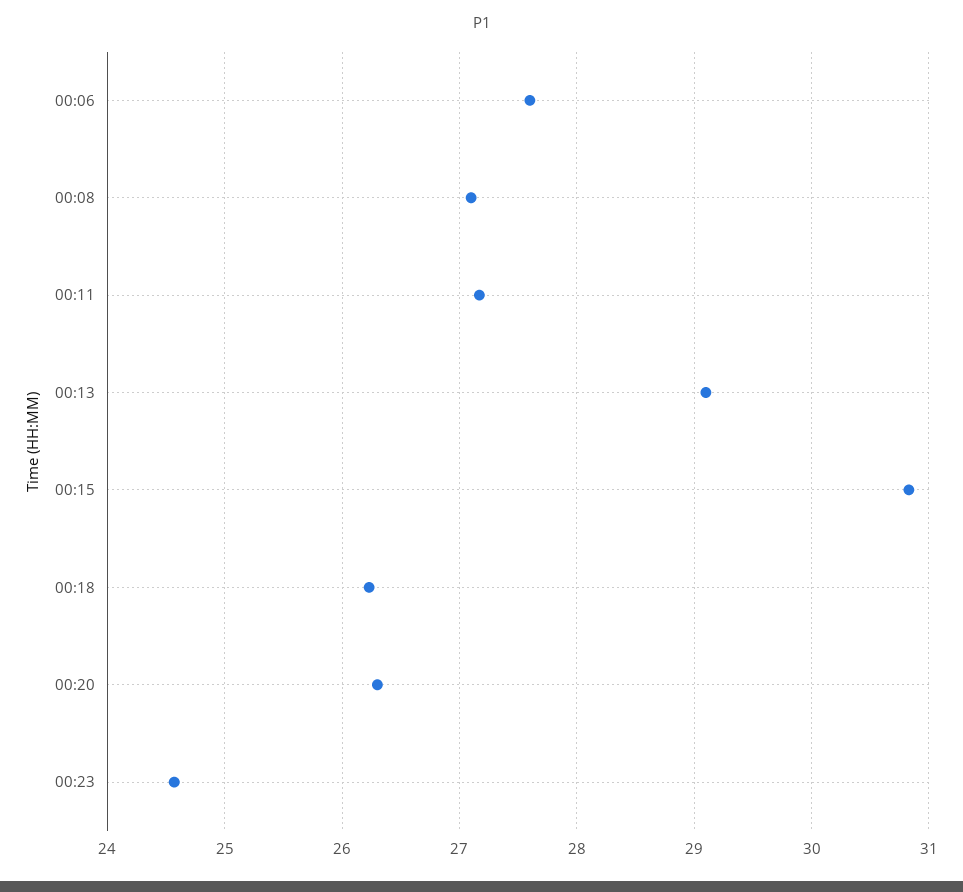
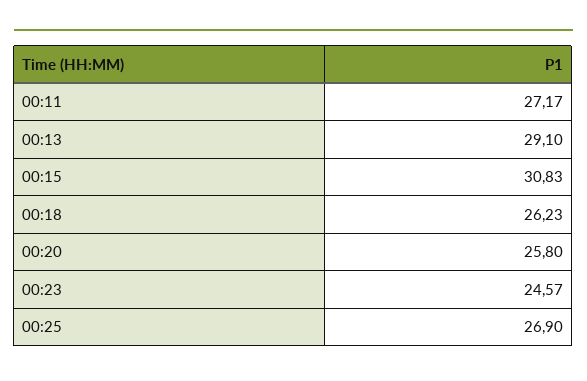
00:06: 27.6 -> none
00:08: 27.1 -> none
00:20: 26.3 -> 25.8
00:25: none -> 26.9

